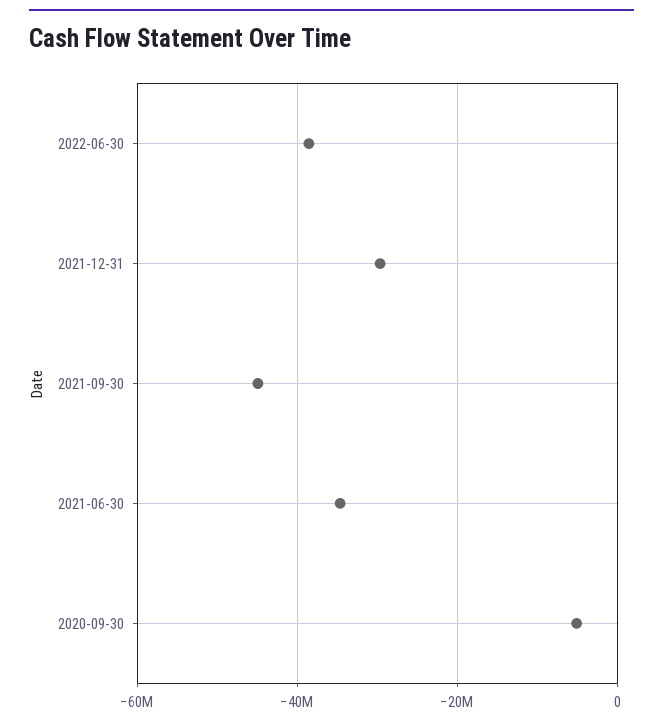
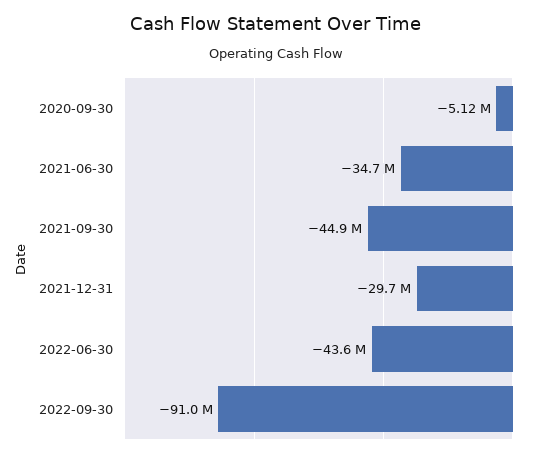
2022-06-30: -38000000 -> -43600000
2022-09-30: none -> -91000000

